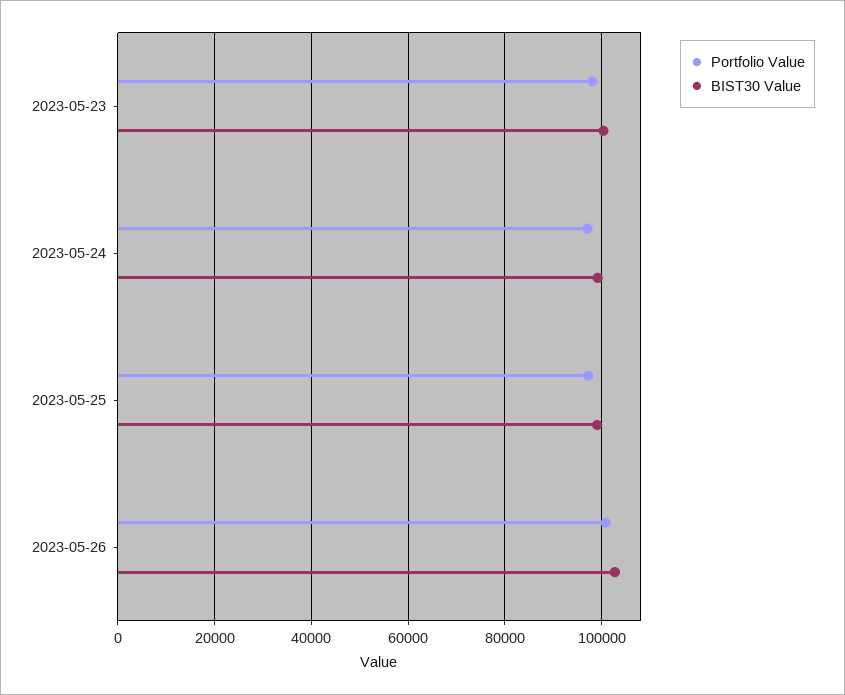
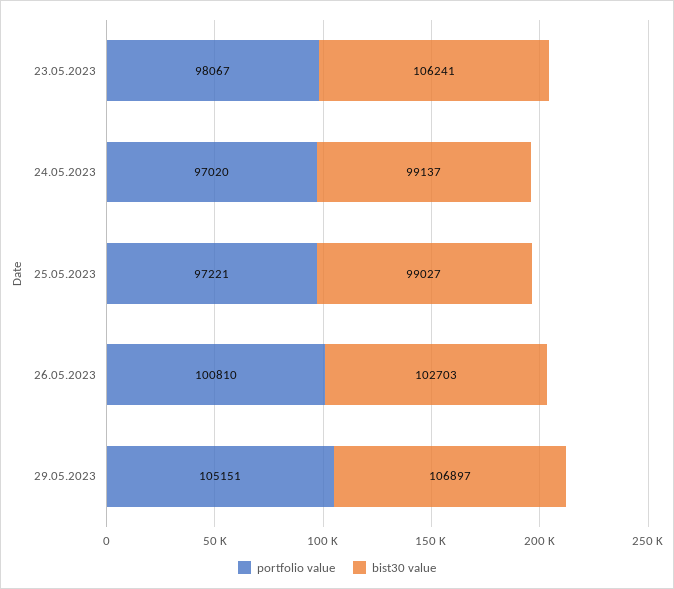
BIST30 Value, 2023-05-23: 100000 -> 106241
Portfolio Value, 29.05.2023: none -> 105151
BIST30 Value, 29.05.2023: none -> 106897

